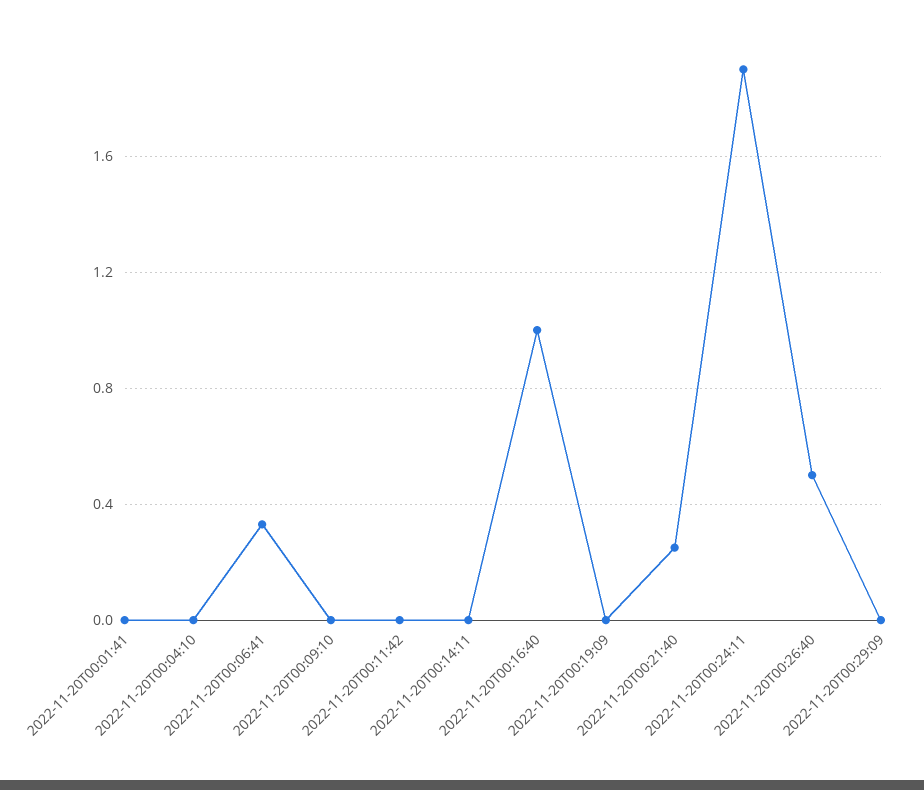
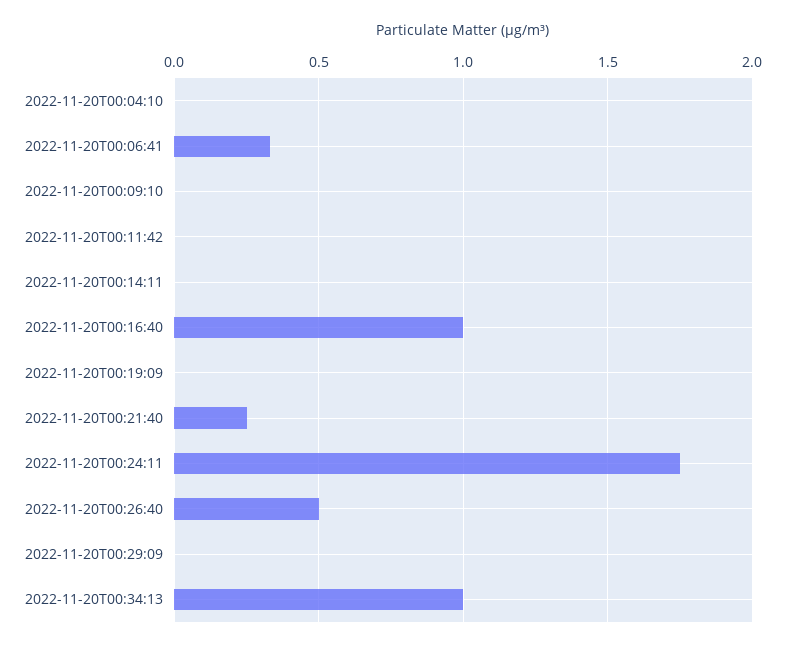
2022-11-20T00:01:41: 0 -> none
2022-11-20T00:24:11: 1.9 -> 1.75
2022-11-20T00:34:13: none -> 1

